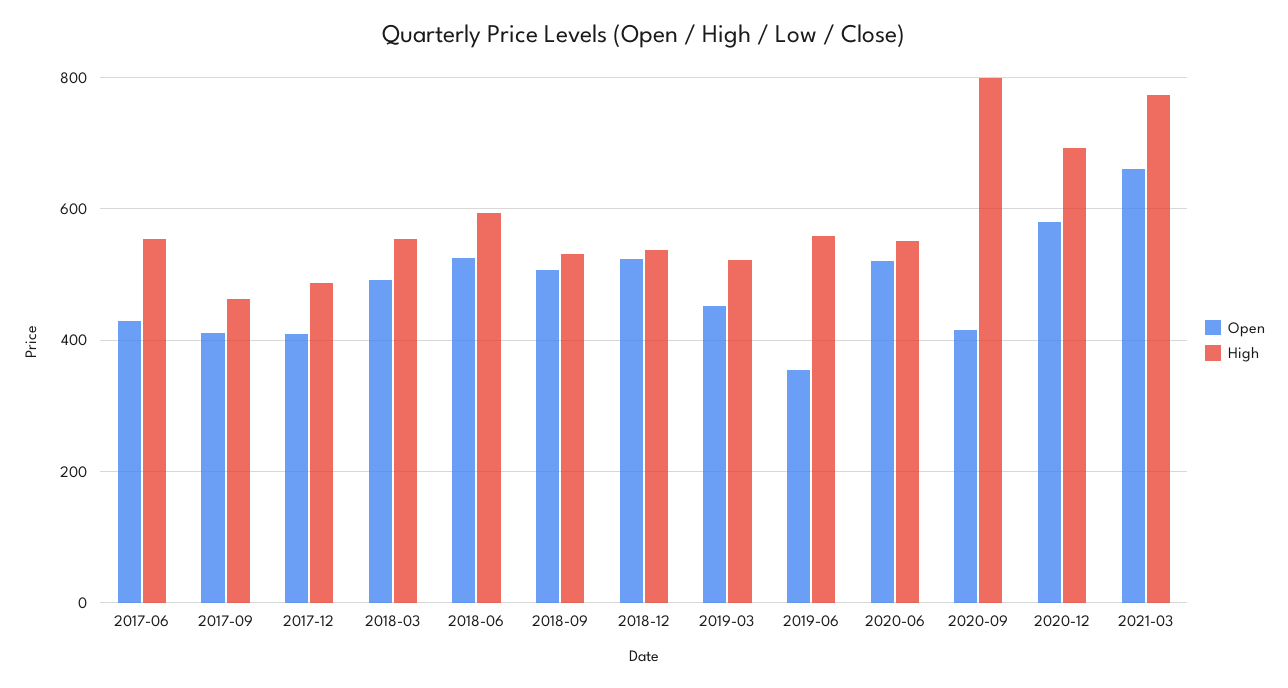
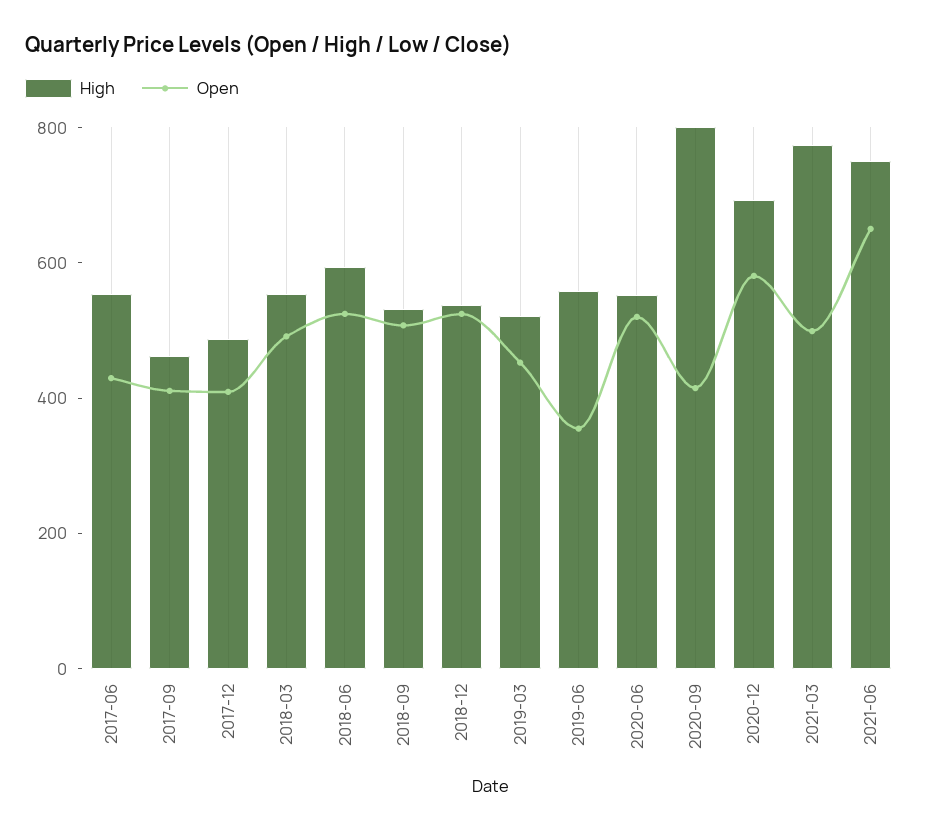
Open, 2021-03: 660 -> 500
High, 2021-06: none -> 750
Open, 2021-06: none -> 650

